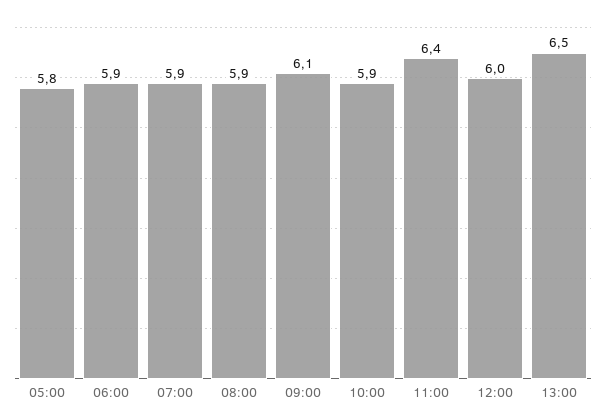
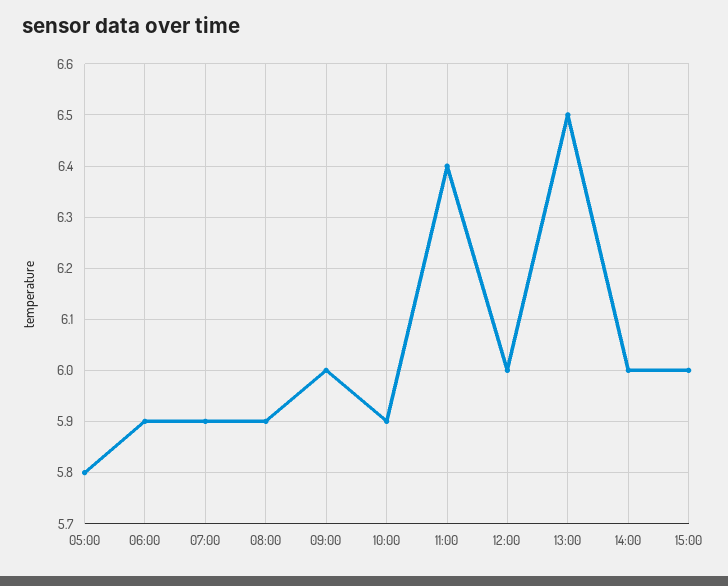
09:00: 6.1 -> 6
14:00: none -> 6
15:00: none -> 6

